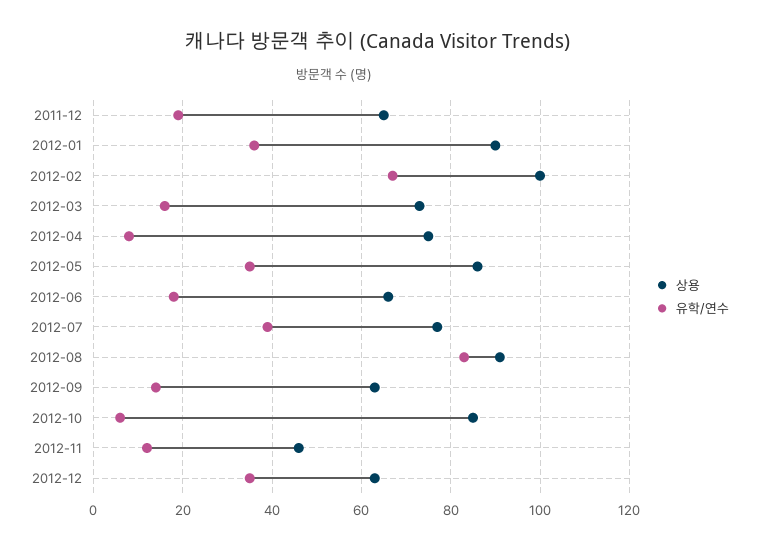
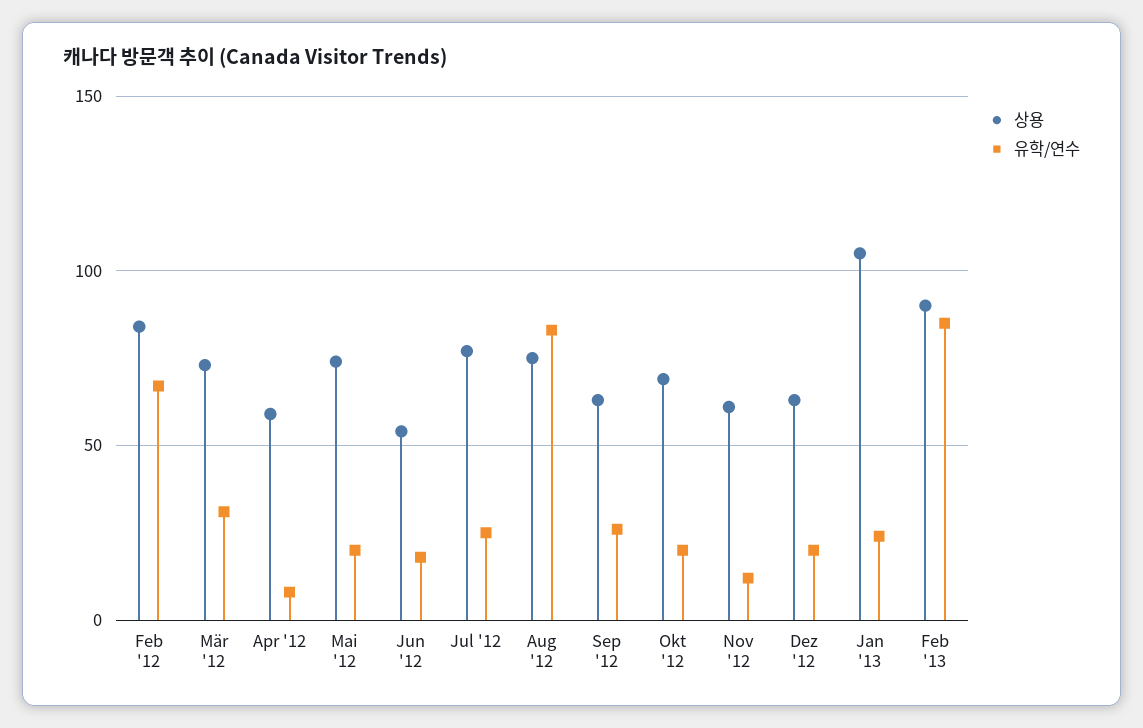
상용, 2011-12: 65 -> none
유학/연수, 2011-12: 20 -> none
상용, 2012-01: 90 -> none
유학/연수, 2012-01: 35 -> none
상용, 2012-02: 100 -> 85
유학/연수, 2012-03: 15 -> 30
상용, 2012-04: 75 -> 60
상용, 2012-05: 85 -> 75
유학/연수, 2012-05: 35 -> 20
상용, 2012-06: 65 -> 55
유학/연수, 2012-07: 40 -> 25
상용, 2012-08: 90 -> 75
유학/연수, 2012-09: 15 -> 25
상용, 2012-10: 85 -> 70
유학/연수, 2012-10: 5 -> 20
상용, 2012-11: 45 -> 60
유학/연수, 2012-12: 35 -> 20
상용, Jan '13: none -> 105
유학/연수, Jan '13: none -> 25
상용, Feb '13: none -> 90
유학/연수, Feb '13: none -> 85

